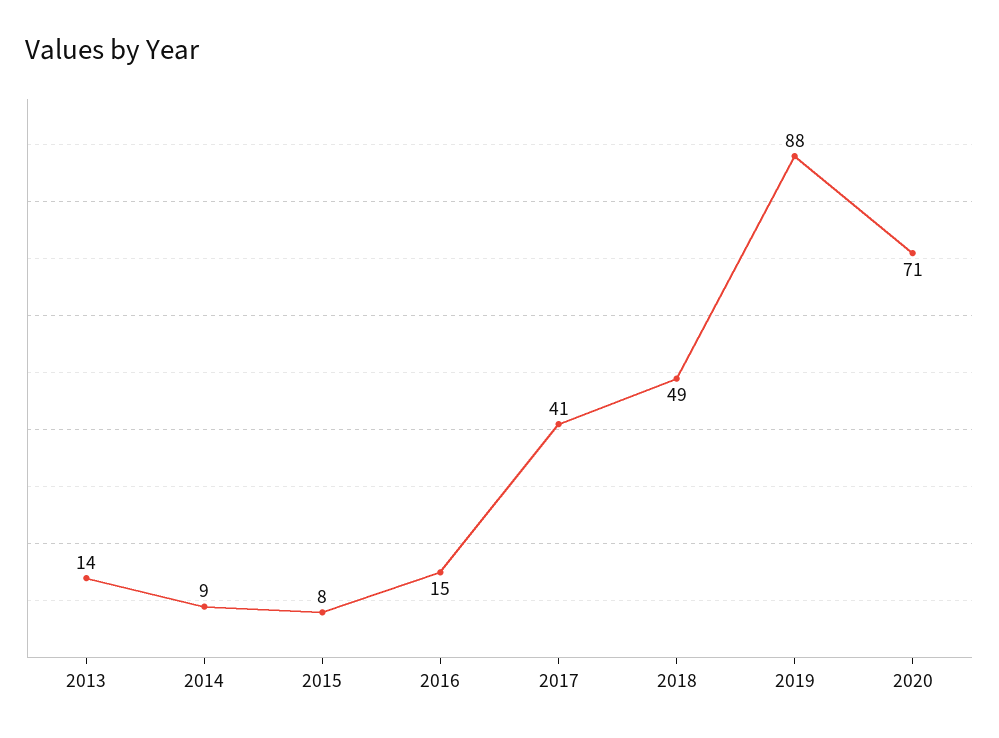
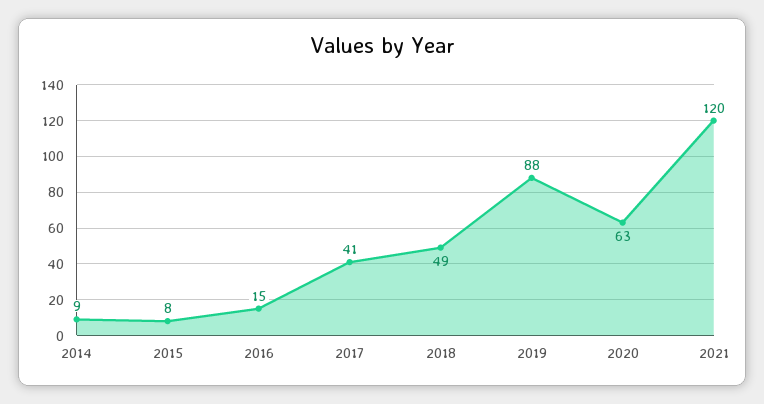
2013: 14 -> none
2020: 71 -> 63
2021: none -> 120

